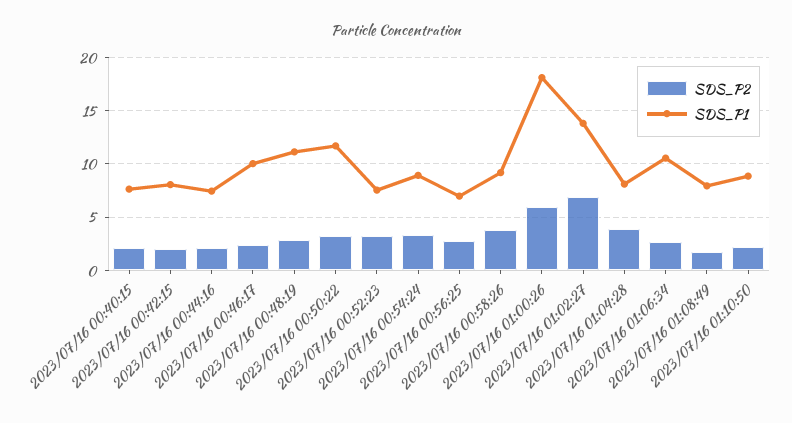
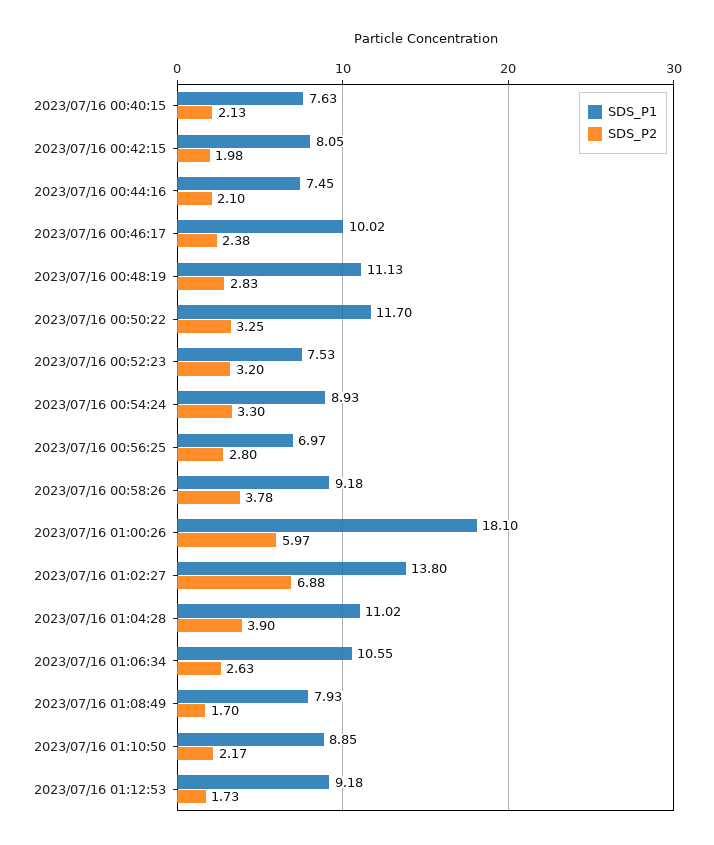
SDS_P1, 2023/07/16 01:04:28: 8 -> 11.02
SDS_P1, 2023/07/16 01:12:53: none -> 9.18
SDS_P2, 2023/07/16 01:12:53: none -> 1.73

